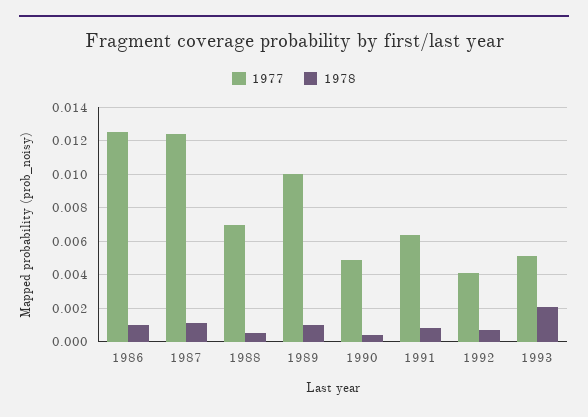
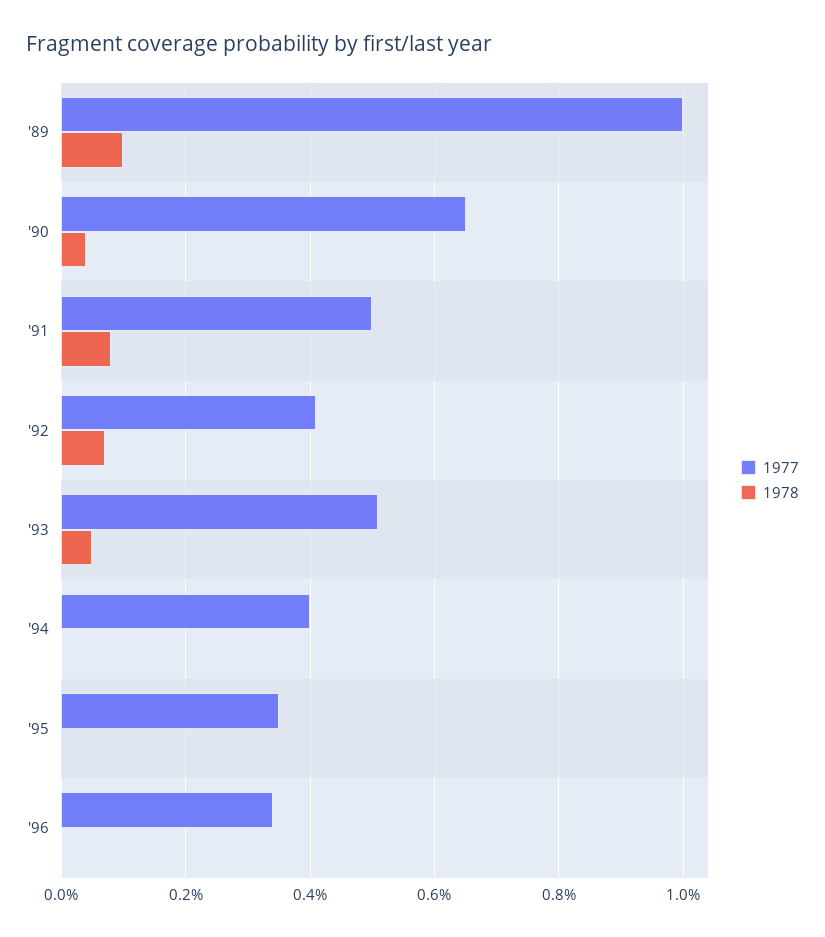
1977, 1986: 0.0125 -> none
1978, 1986: 0.001 -> none
1977, 1987: 0.0125 -> none
1978, 1987: 0.001 -> none
1977, 1988: 0.007 -> none
1978, 1988: 0.0005 -> none
1977, 1990: 0.005 -> 0.0065
1977, 1991: 0.0065 -> 0.005
1978, 1993: 0.002 -> 0.0005
1977, '94: none -> 0.004
1978, '94: none -> 0
1977, '95: none -> 0.0035
1978, '95: none -> 0
1977, '96: none -> 0.0035
1978, '96: none -> 0

